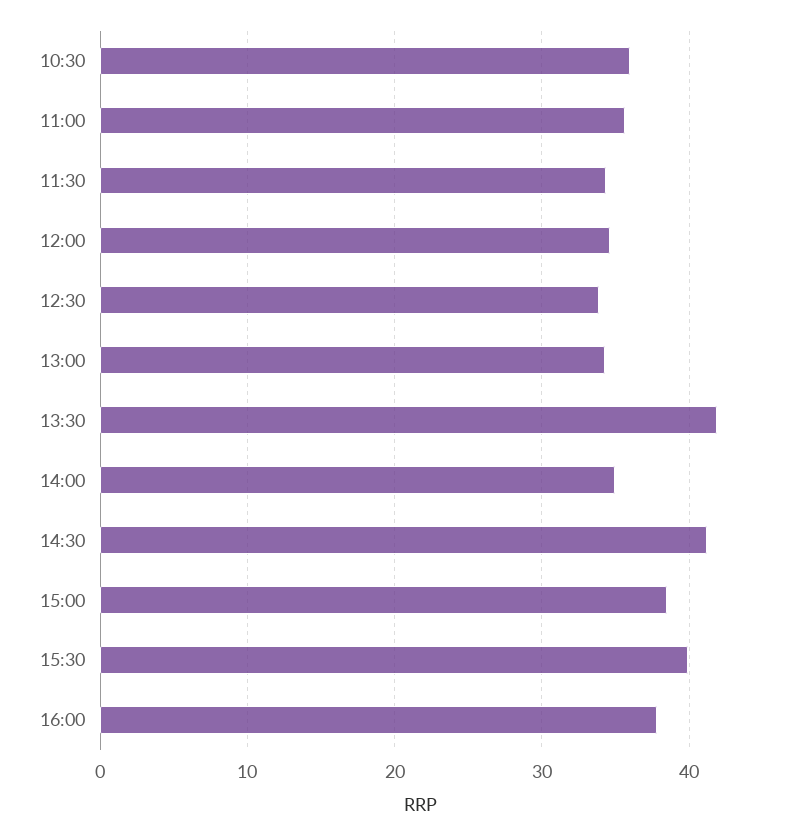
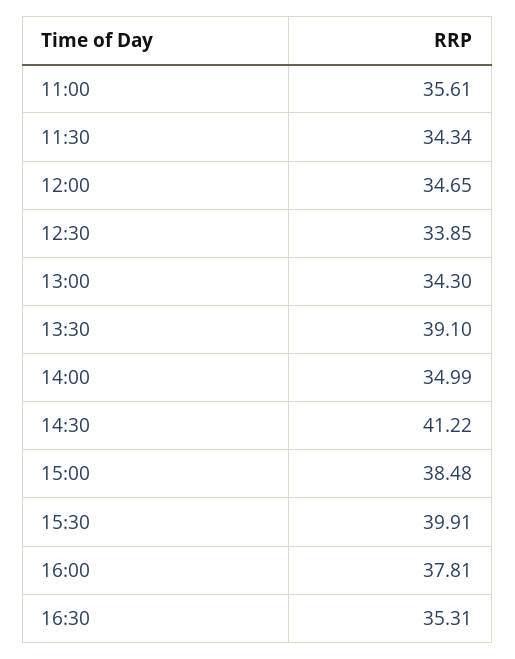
10:30: 36 -> none
13:30: 42 -> 39.1
16:30: none -> 35.31

